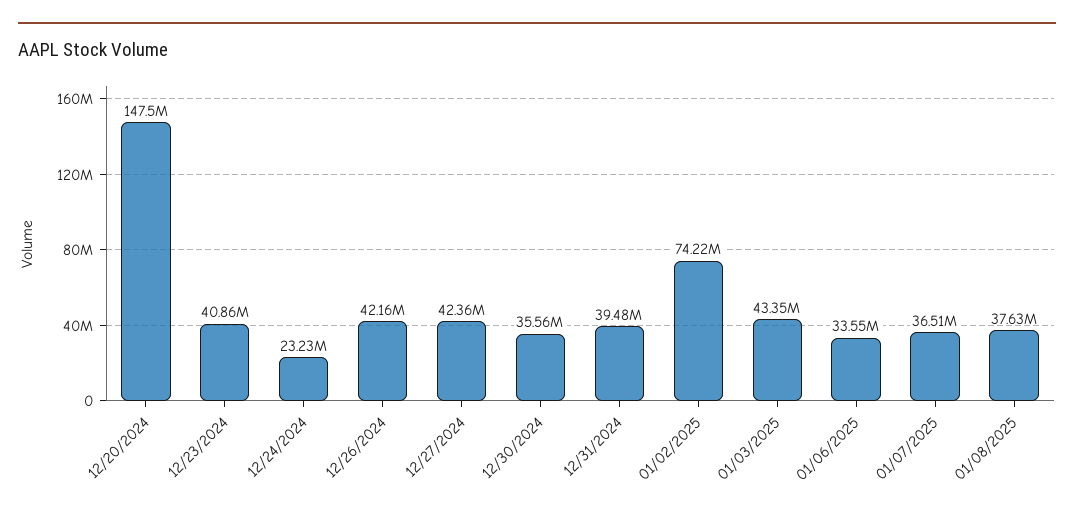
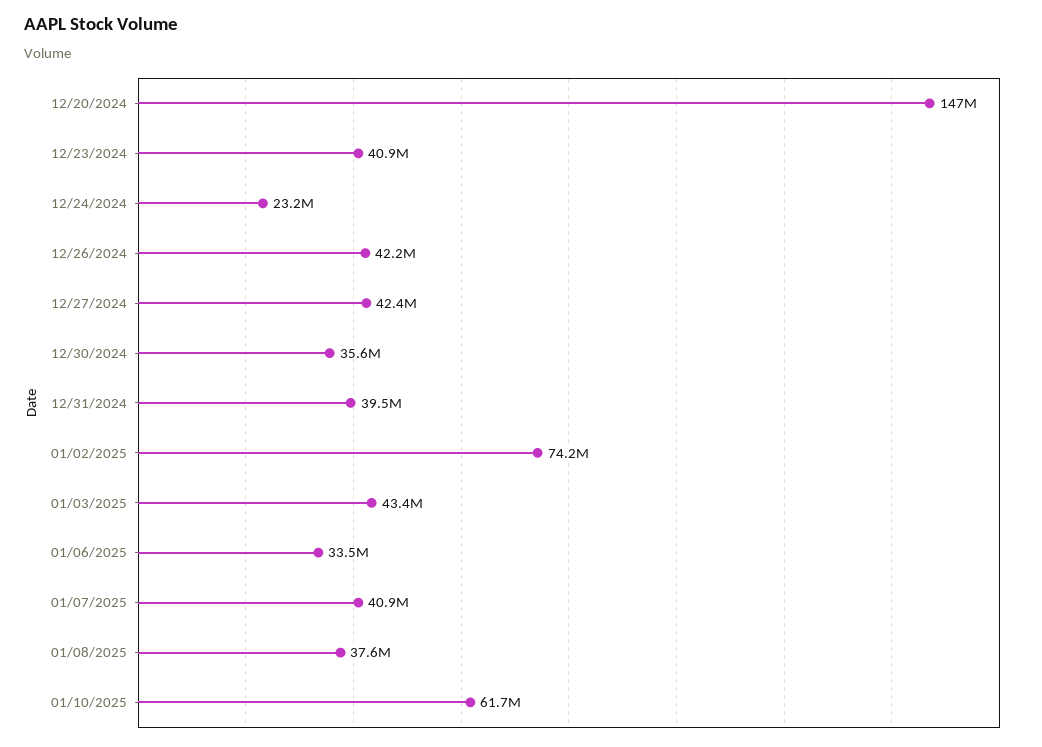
01/07/2025: 36510000 -> 40900000
01/10/2025: none -> 61700000

